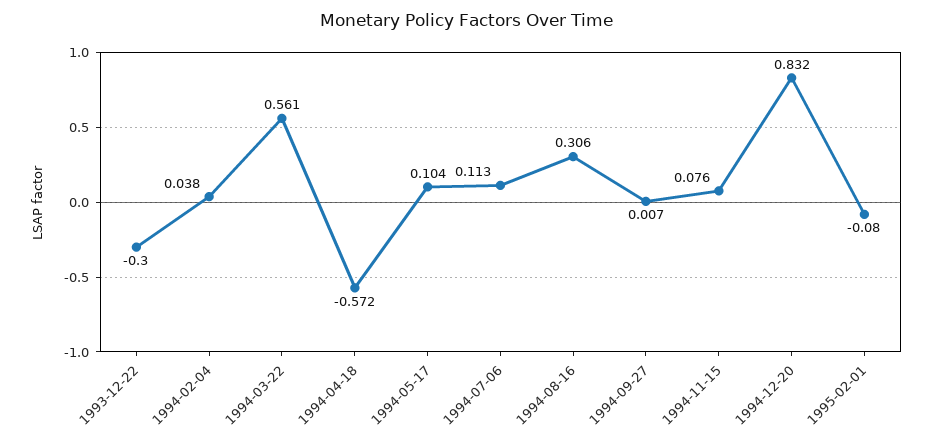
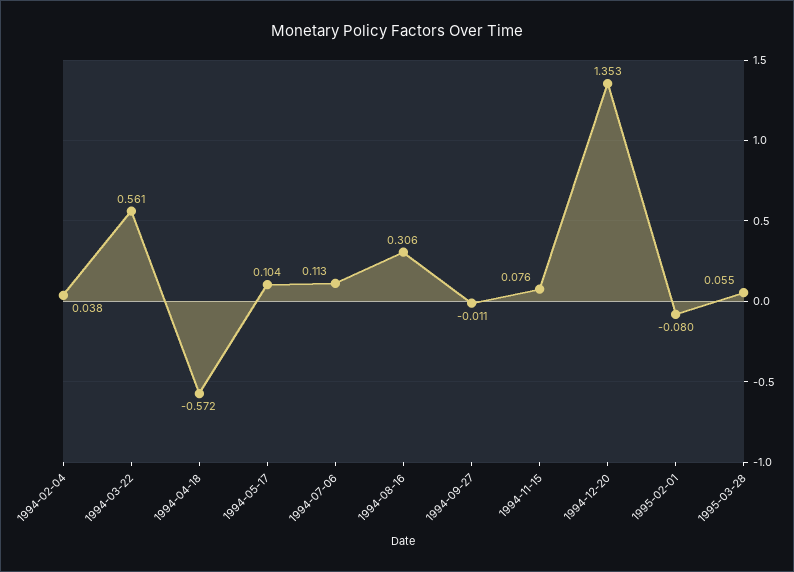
1993-12-22: -0.3 -> none
1994-09-27: 0.007 -> -0.011
1994-12-20: 0.832 -> 1.353
1995-03-28: none -> 0.055

